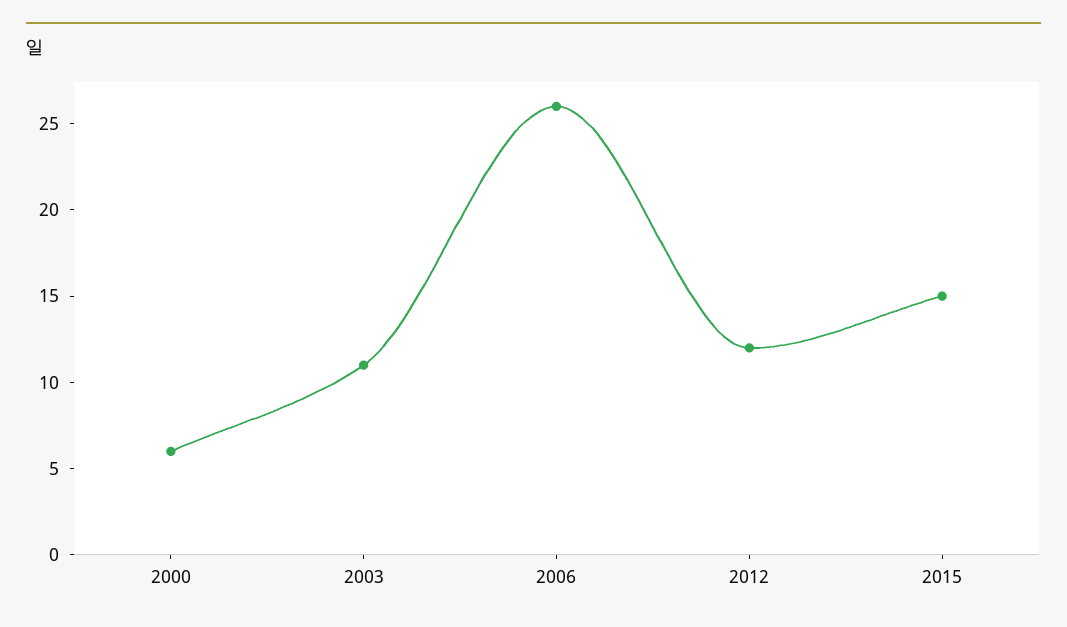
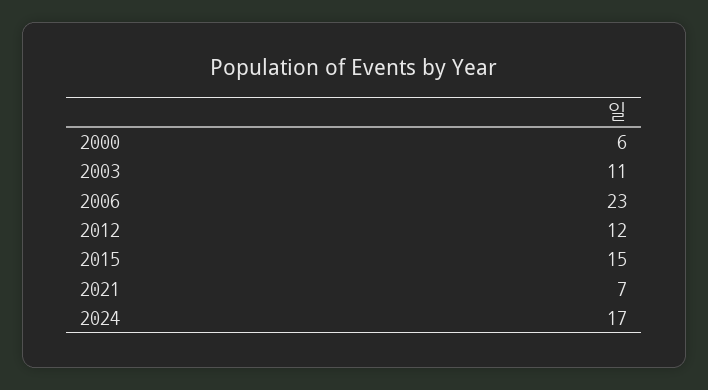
2006: 26 -> 23
2021: none -> 7
2024: none -> 17

